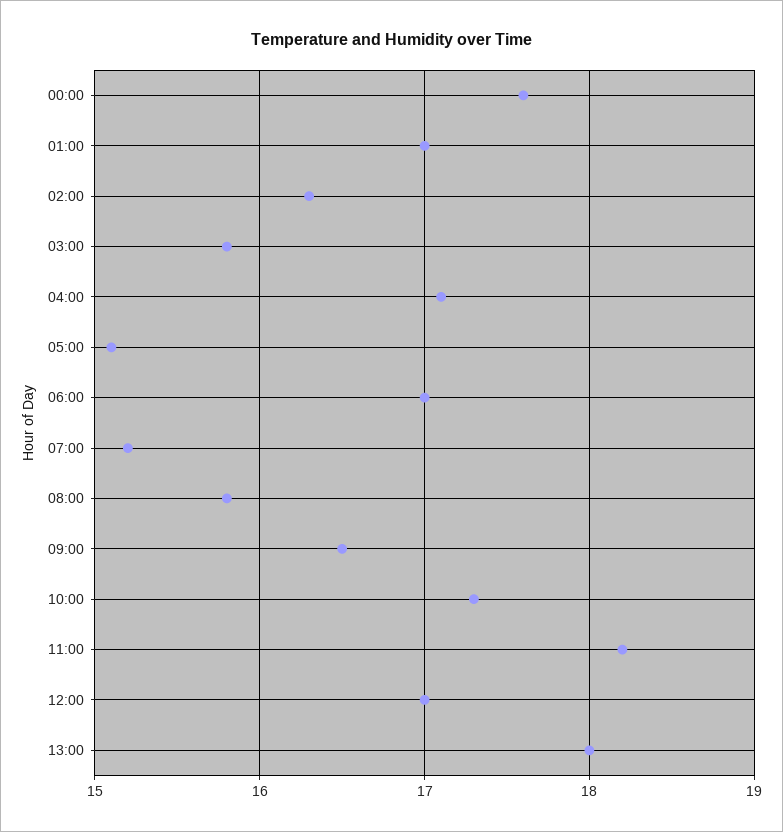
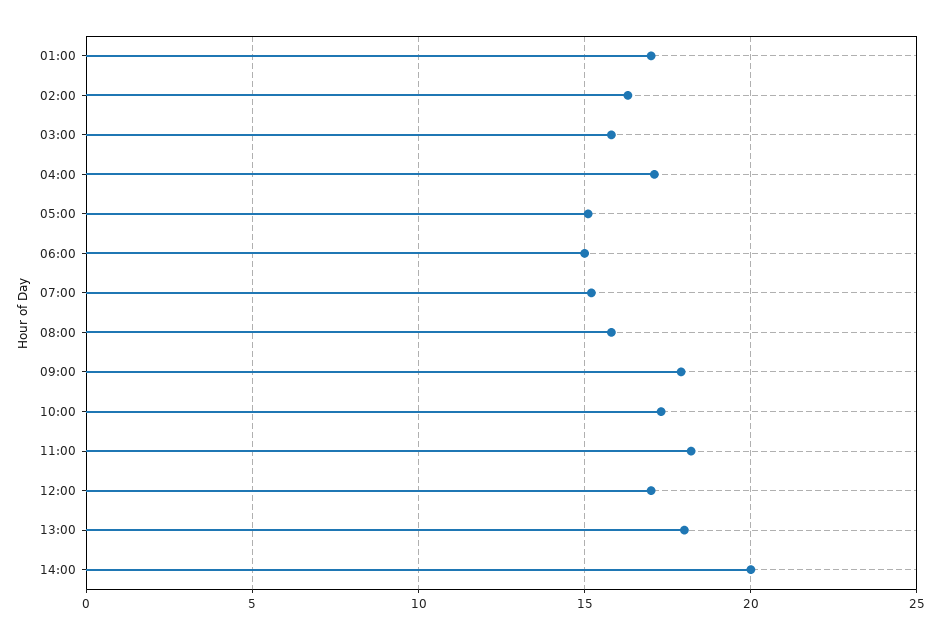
00:00: 17.6 -> none
06:00: 17 -> 15
09:00: 16.5 -> 18
14:00: none -> 20

